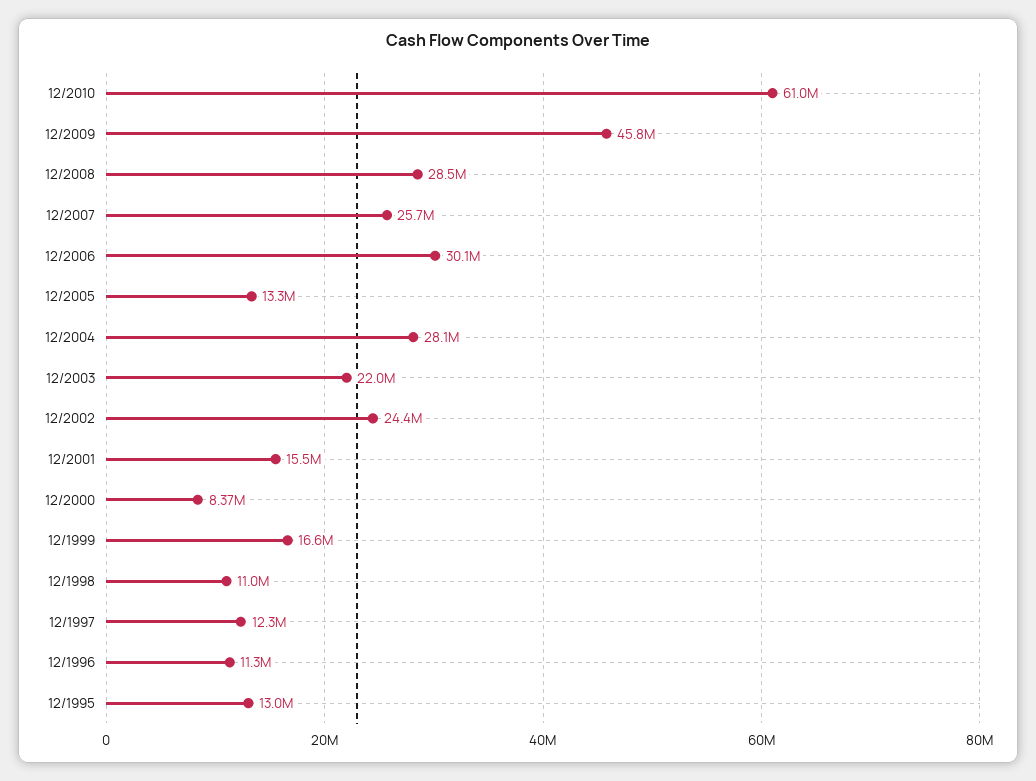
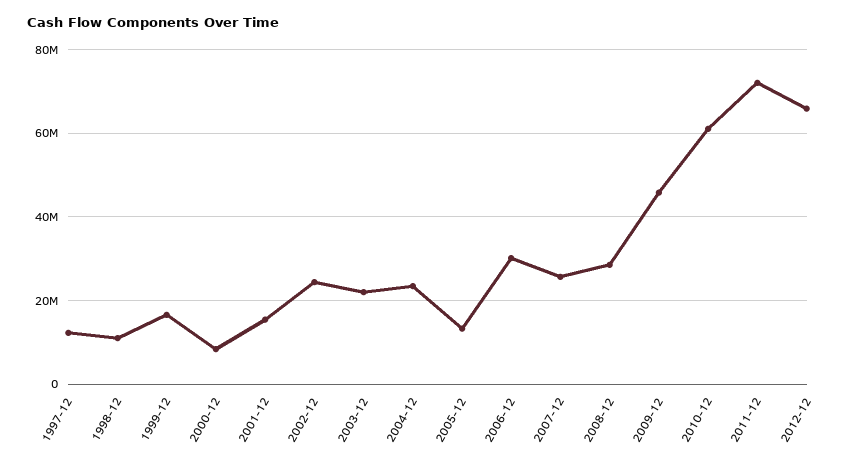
12/2004: 28100000 -> 24000000
12/1996: 11300000 -> none
12/1995: 13000000 -> none
2011-12: none -> 72000000
2012-12: none -> 66000000

